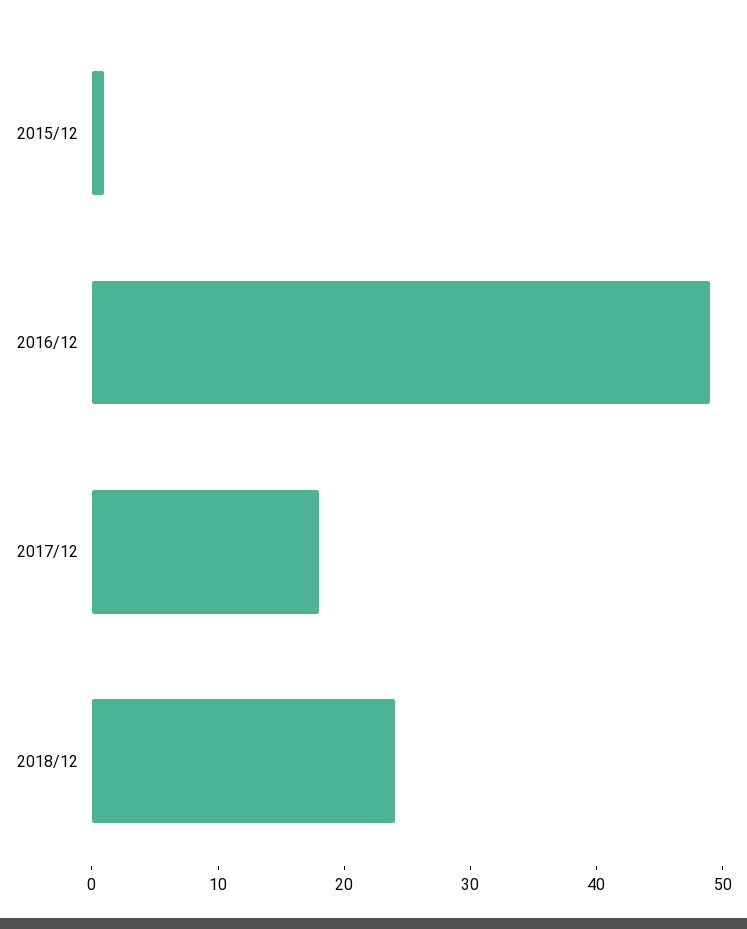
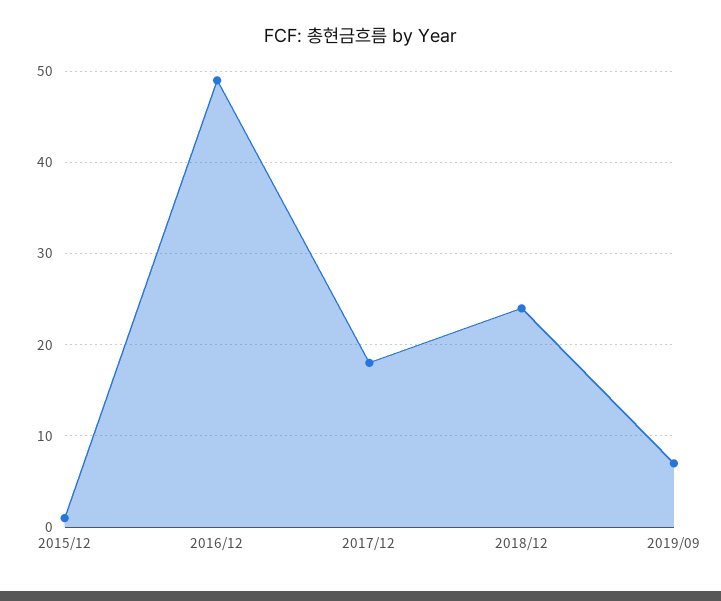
2019/09: none -> 7

